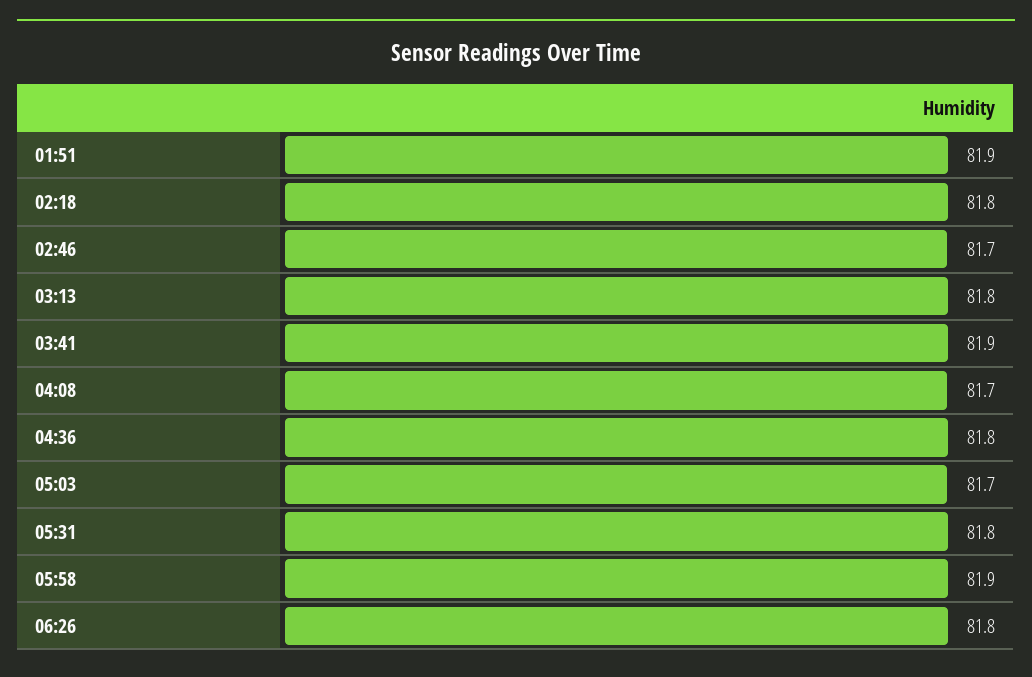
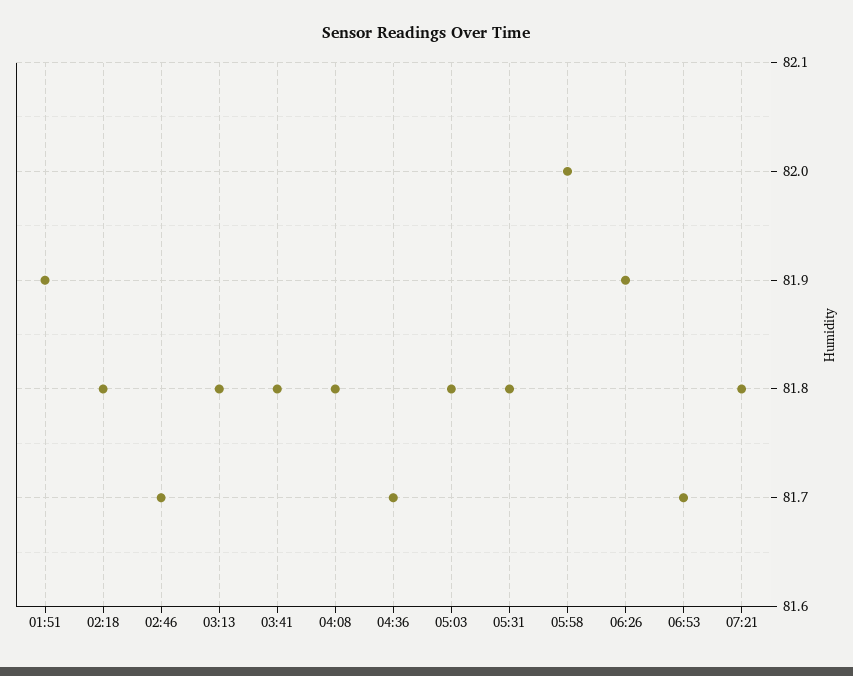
03:41: 81.9 -> 81.8
04:08: 81.7 -> 81.8
04:36: 81.8 -> 81.7
05:03: 81.7 -> 81.8
05:58: 81.9 -> 82
06:26: 81.8 -> 81.9
06:53: none -> 81.7
07:21: none -> 81.8

